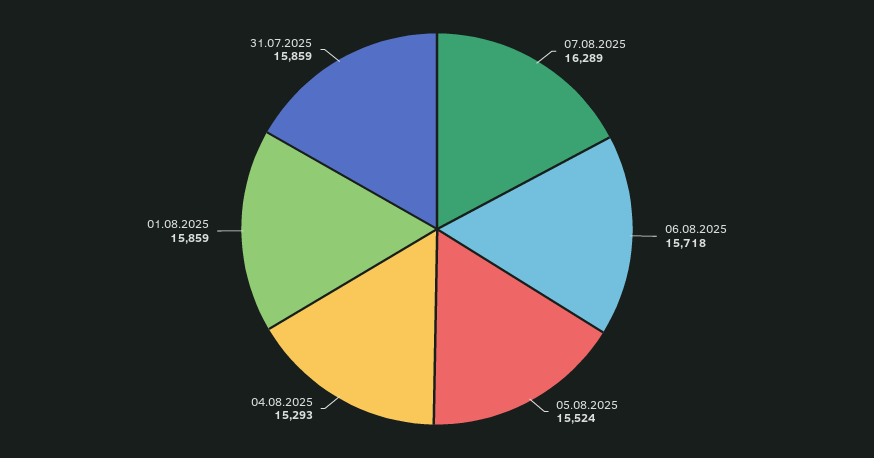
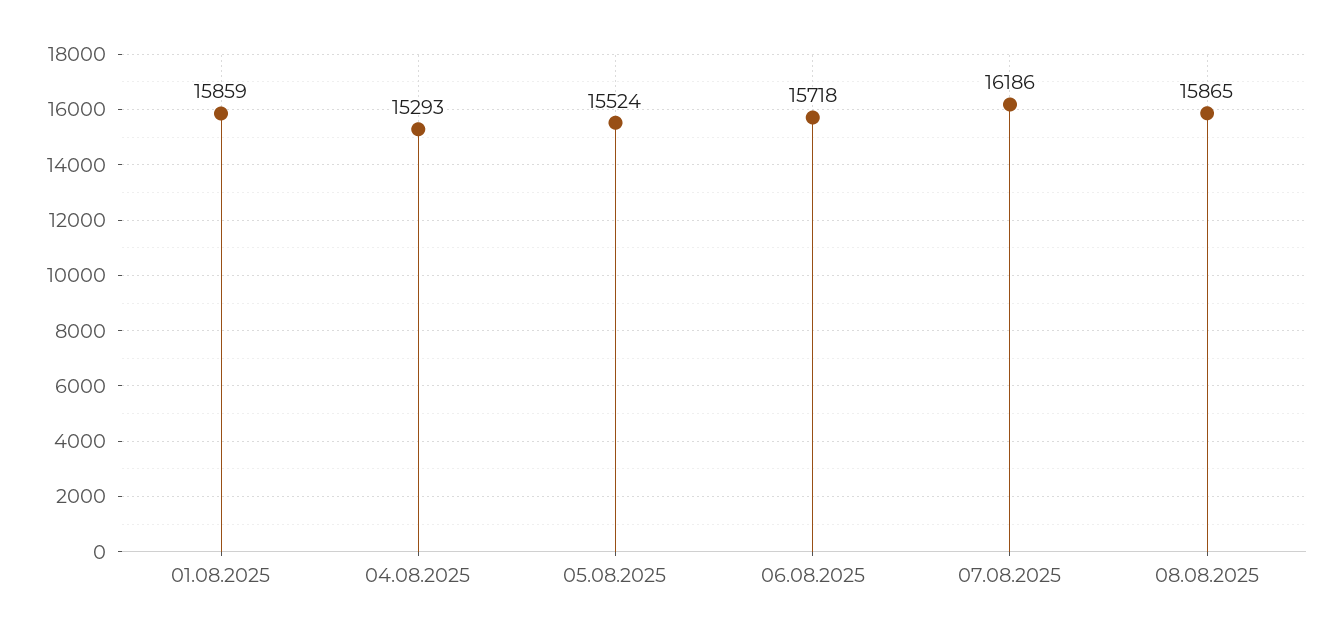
07.08.2025: 16289 -> 16186
31.07.2025: 15859 -> none
08.08.2025: none -> 15865

